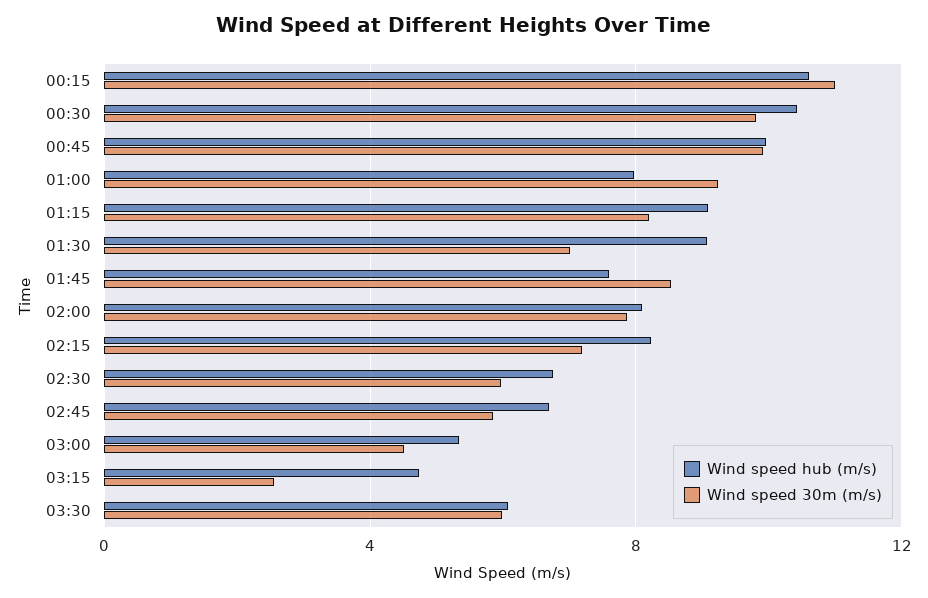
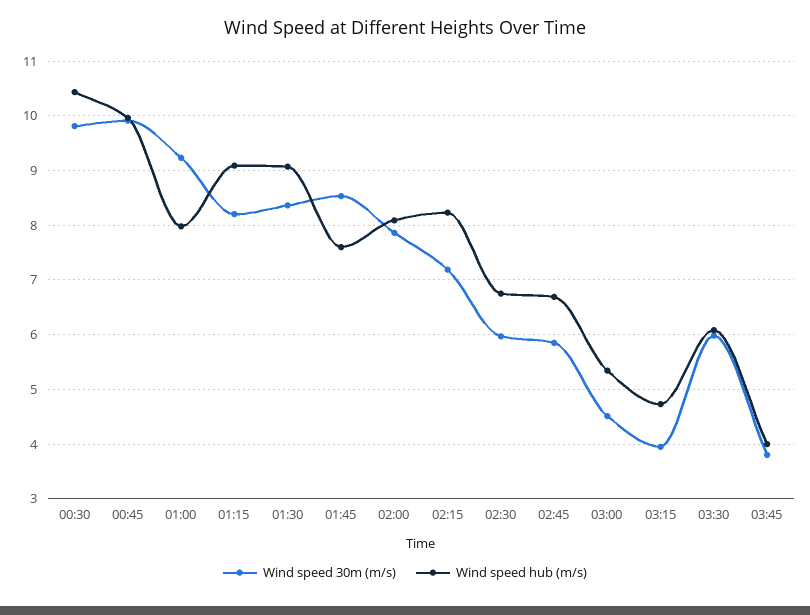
Wind speed hub (m/s), 00:15: 10.5 -> none
Wind speed 30m (m/s), 00:15: 11 -> none
Wind speed 30m (m/s), 01:30: 7 -> 8.4
Wind speed 30m (m/s), 03:15: 2.5 -> 4
Wind speed 30m (m/s), 03:45: none -> 3.8
Wind speed hub (m/s), 03:45: none -> 4

